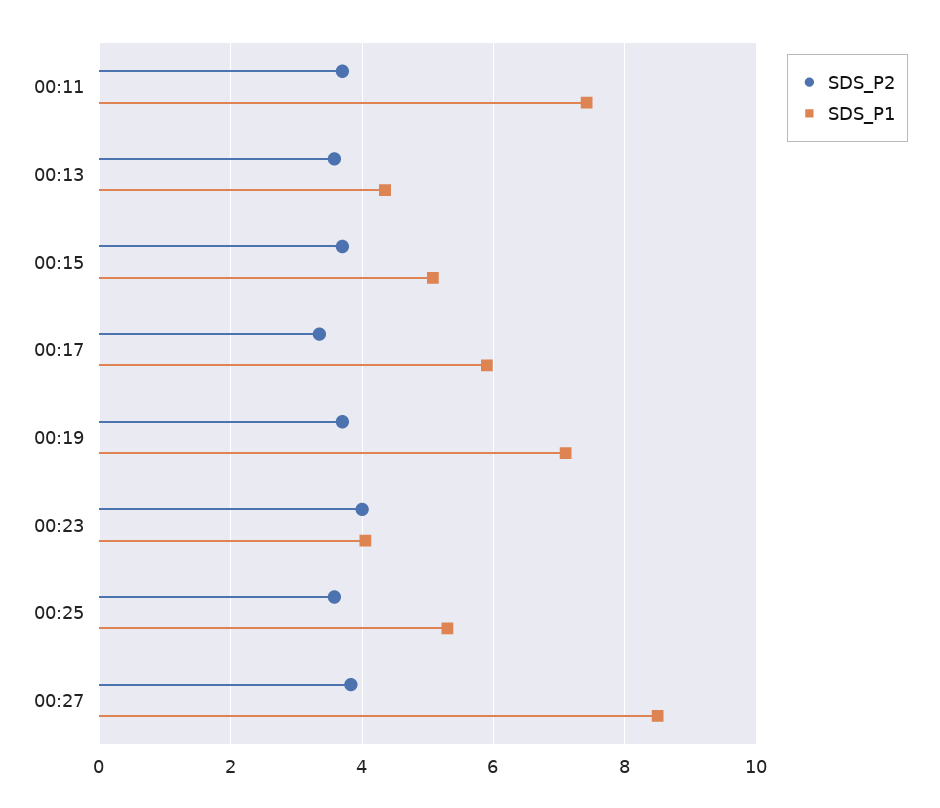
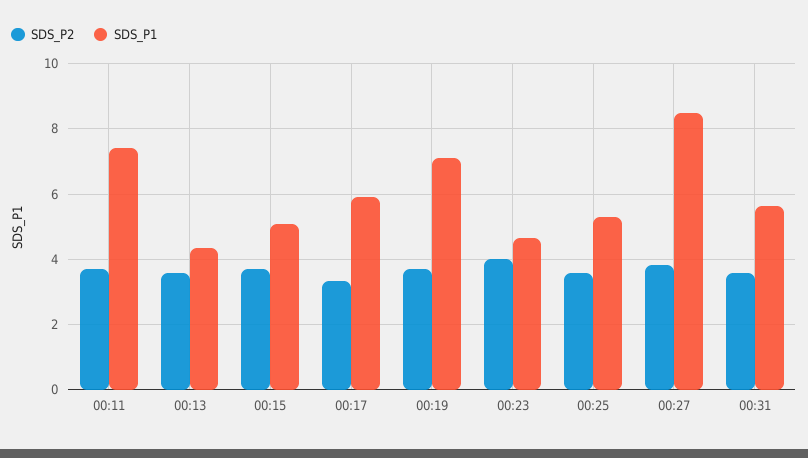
SDS_P1, 00:23: 4 -> 4.6
SDS_P2, 00:31: none -> 3.6
SDS_P1, 00:31: none -> 5.6

